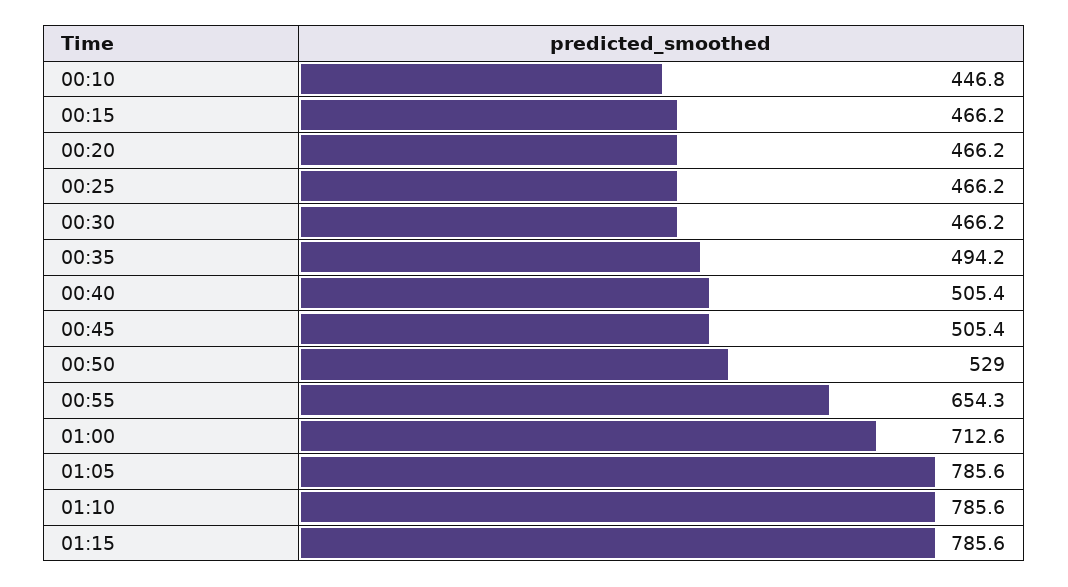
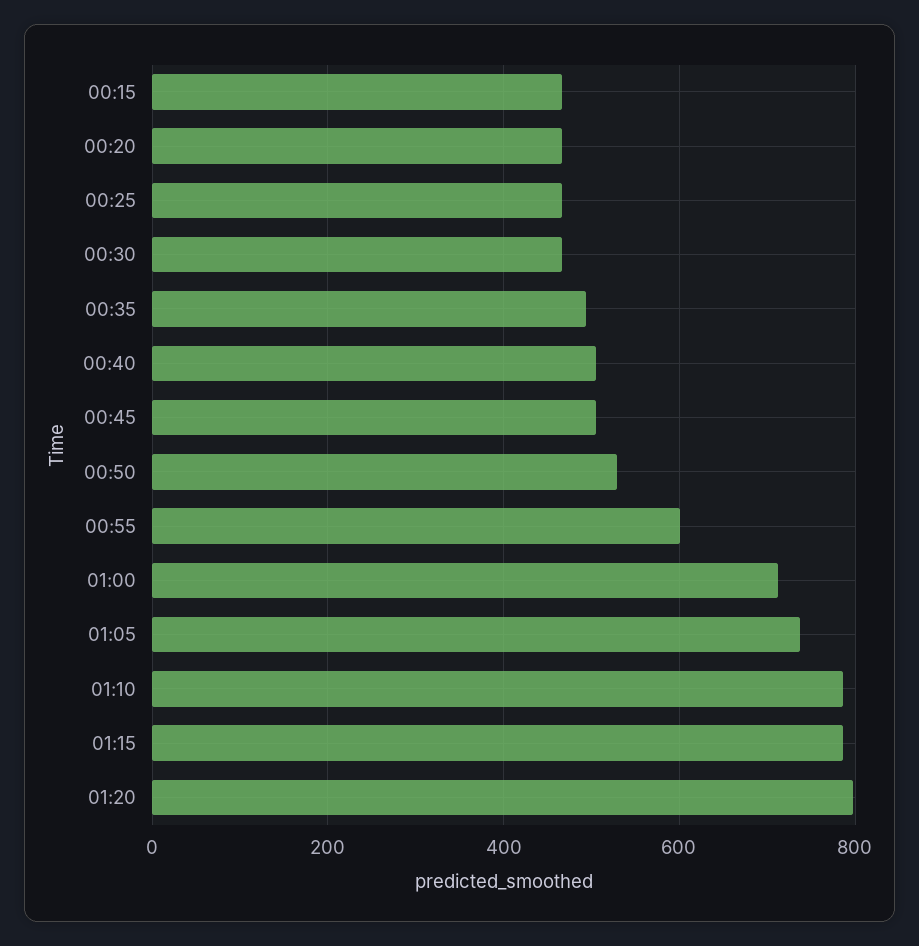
00:10: 446.8 -> none
00:55: 654.3 -> 600
01:05: 785.6 -> 740
01:20: none -> 800

